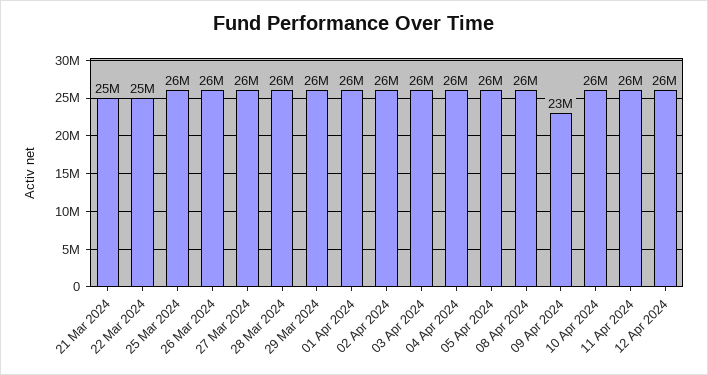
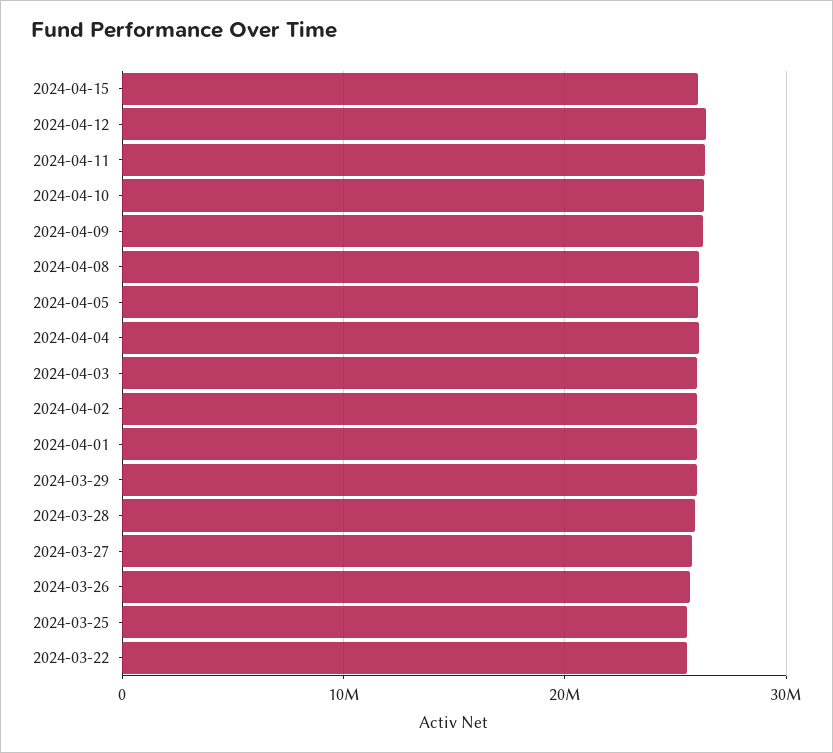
21 Mar 2024: 25000000 -> none
09 Apr 2024: 23000000 -> 26000000
2024-04-15: none -> 26000000

